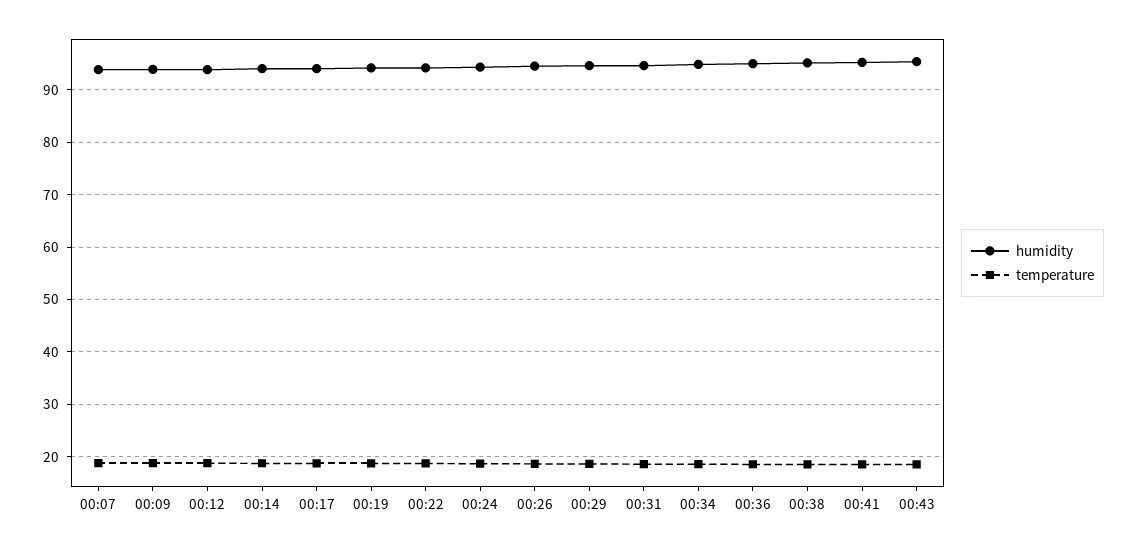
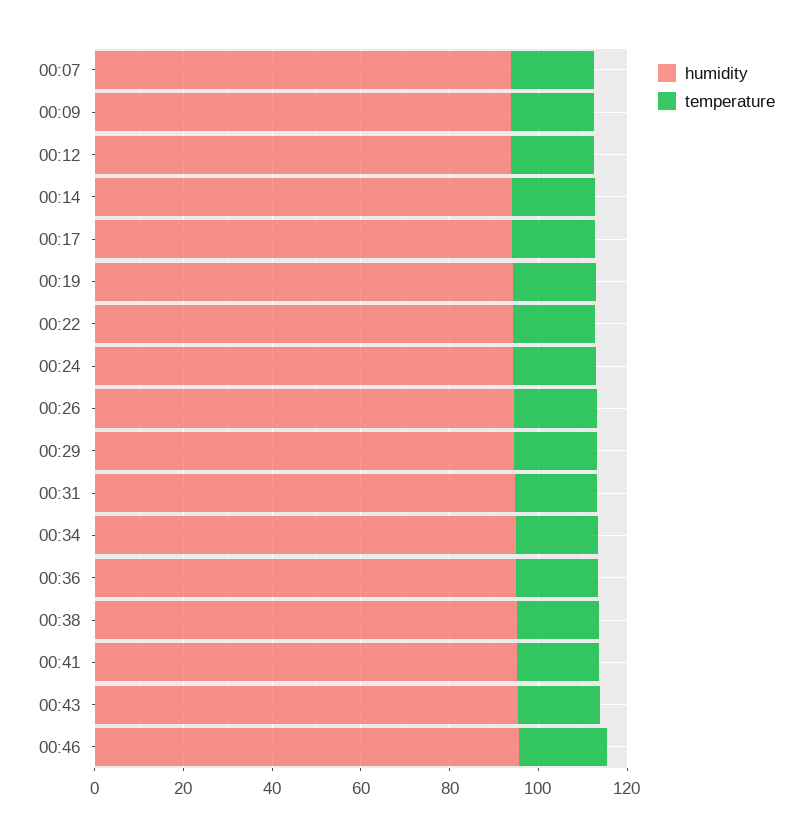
humidity, 00:46: none -> 95
temperature, 00:46: none -> 20

